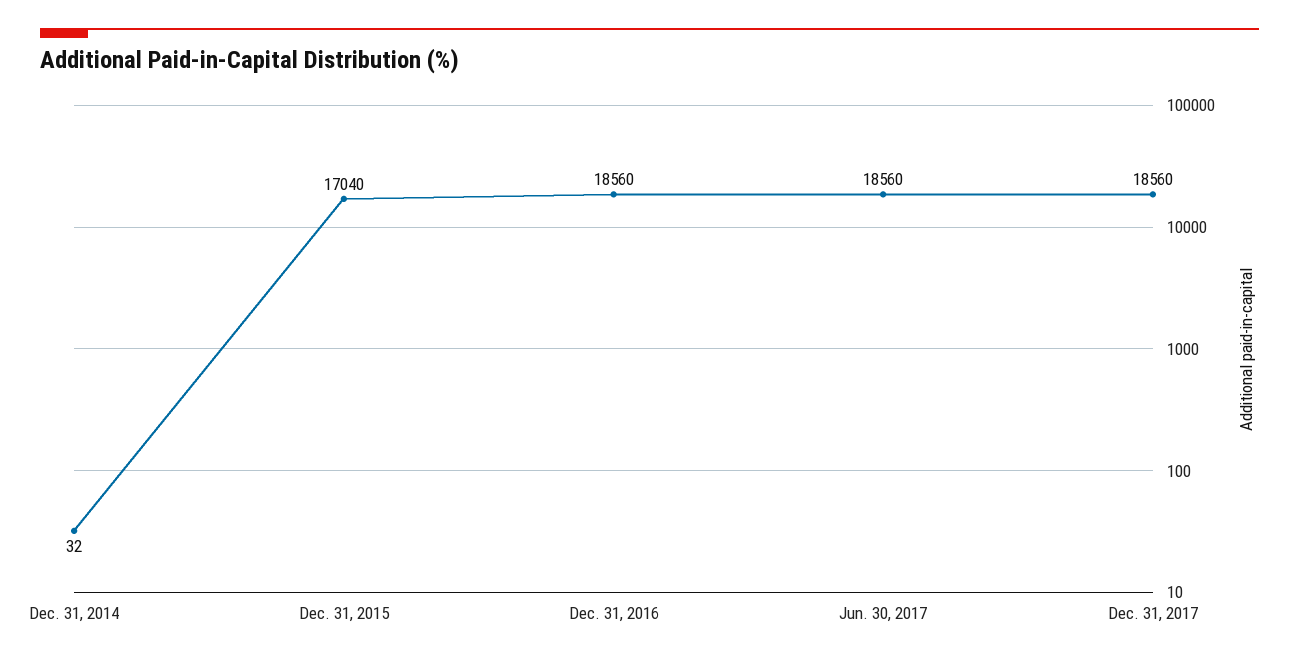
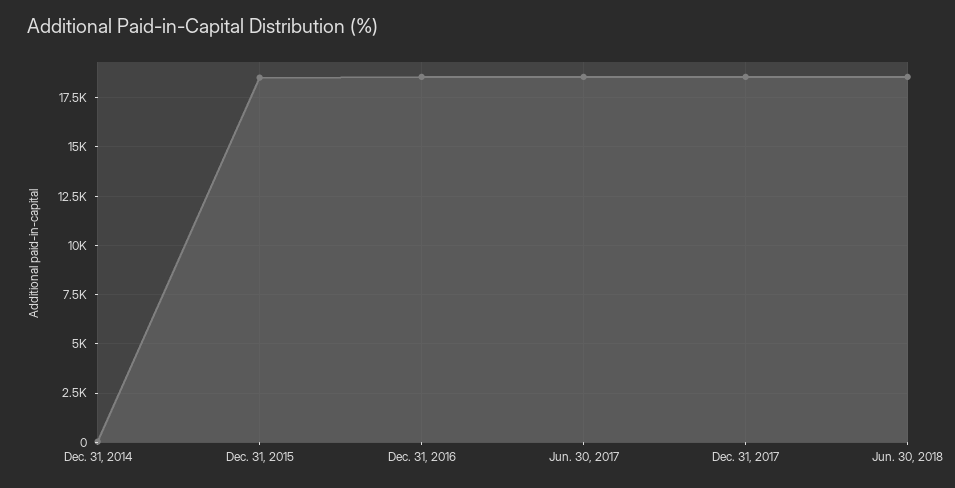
Dec. 31, 2015: 17040 -> 18500
Jun. 30, 2018: none -> 18500

